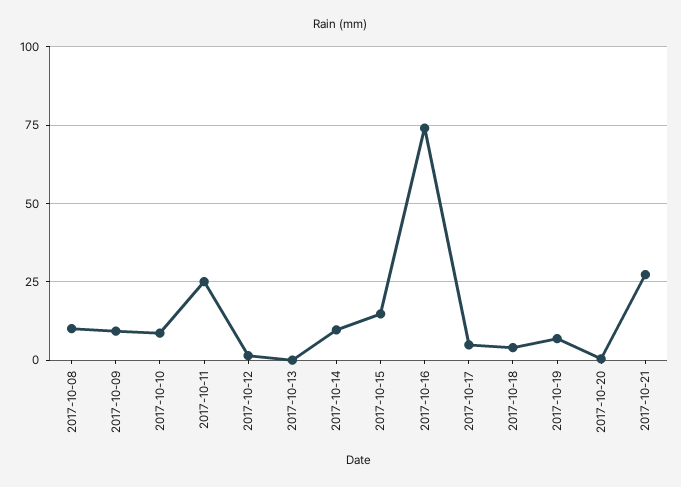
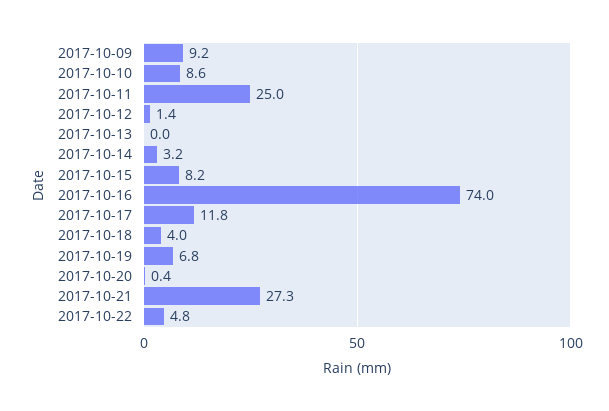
2017-10-08: 10 -> none
2017-10-14: 10 -> 3.2
2017-10-15: 15 -> 8.2
2017-10-17: 5 -> 11.8
2017-10-22: none -> 4.8

